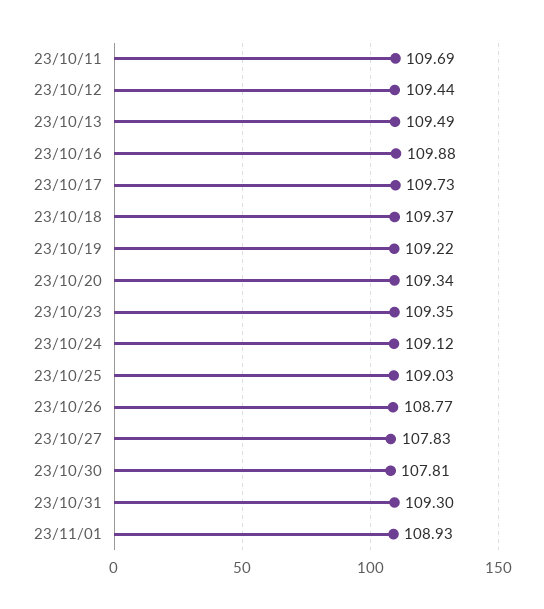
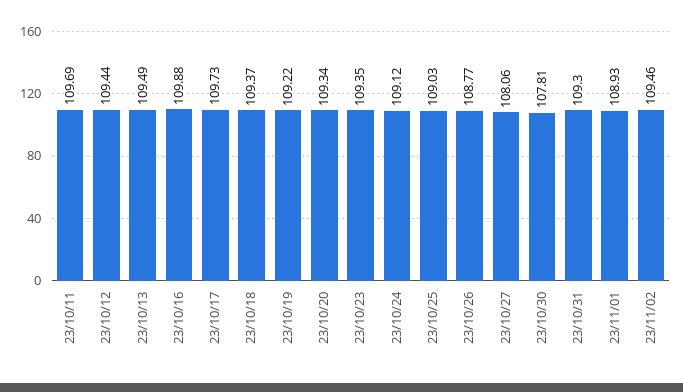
23/10/27: 107.83 -> 108.06
23/11/02: none -> 109.46

